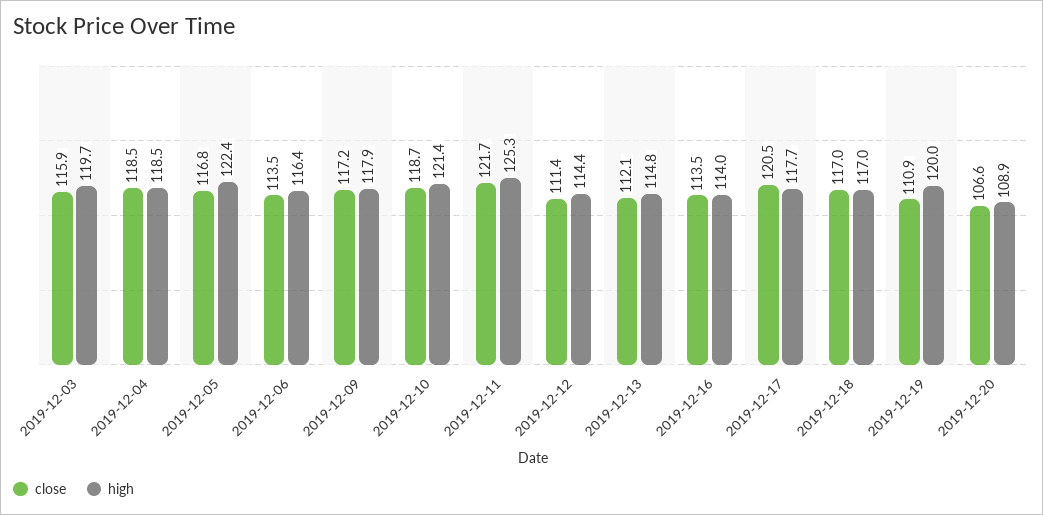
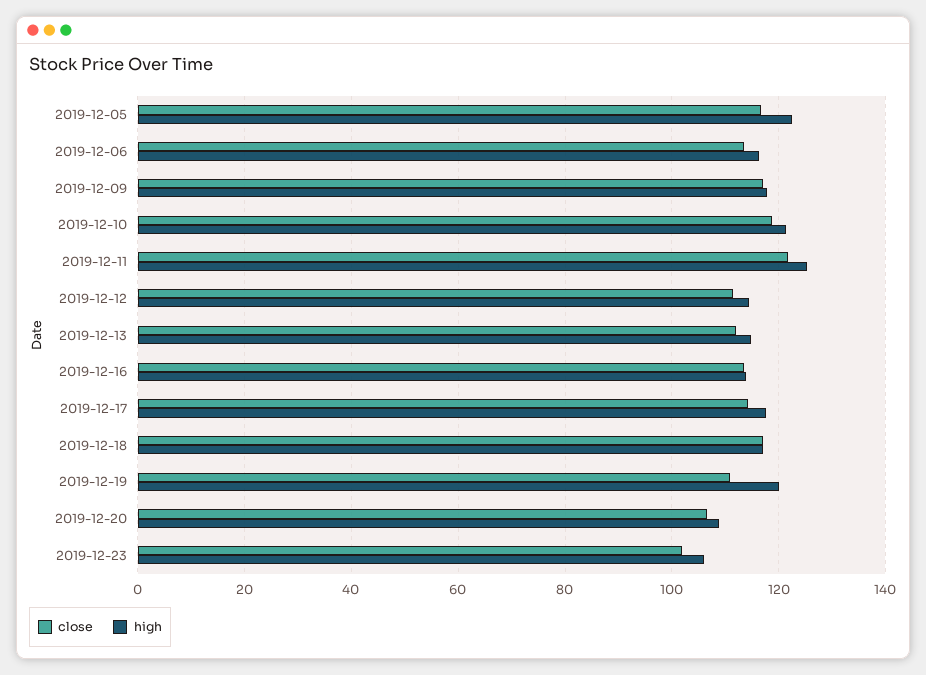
close, 2019-12-03: 115.9 -> none
high, 2019-12-03: 119.7 -> none
close, 2019-12-04: 118.5 -> none
high, 2019-12-04: 118.5 -> none
close, 2019-12-17: 120.5 -> 114
close, 2019-12-23: none -> 102
high, 2019-12-23: none -> 106

